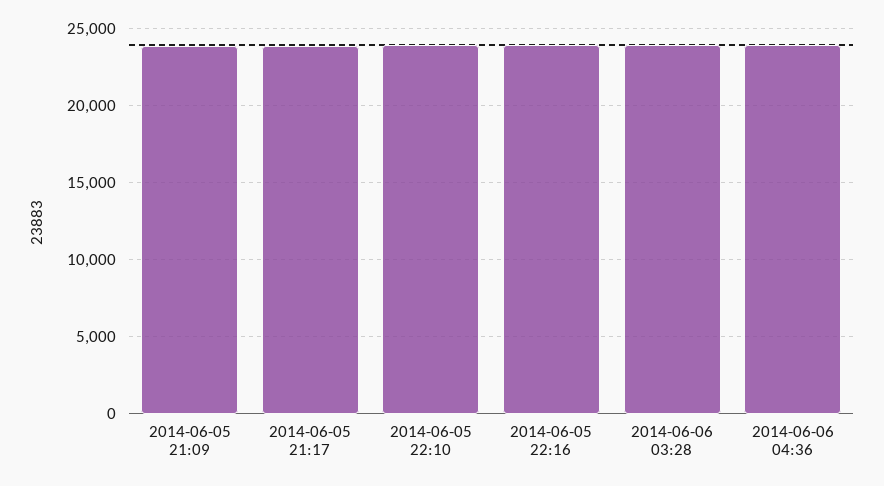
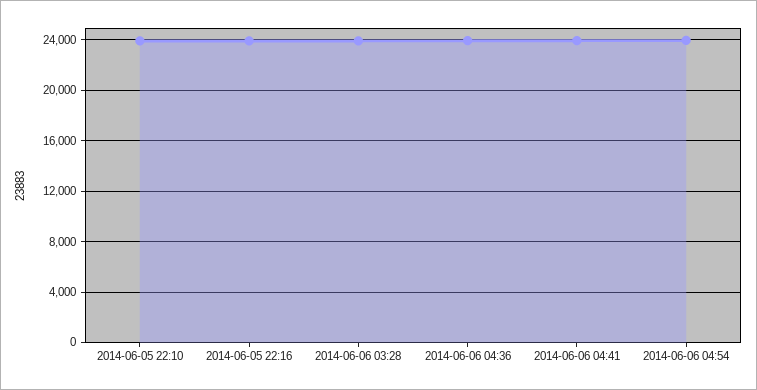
2014-06-05 21:09: 24000 -> none
2014-06-05 21:17: 24000 -> none
2014-06-06 04:41: none -> 24000
2014-06-06 04:54: none -> 24000

